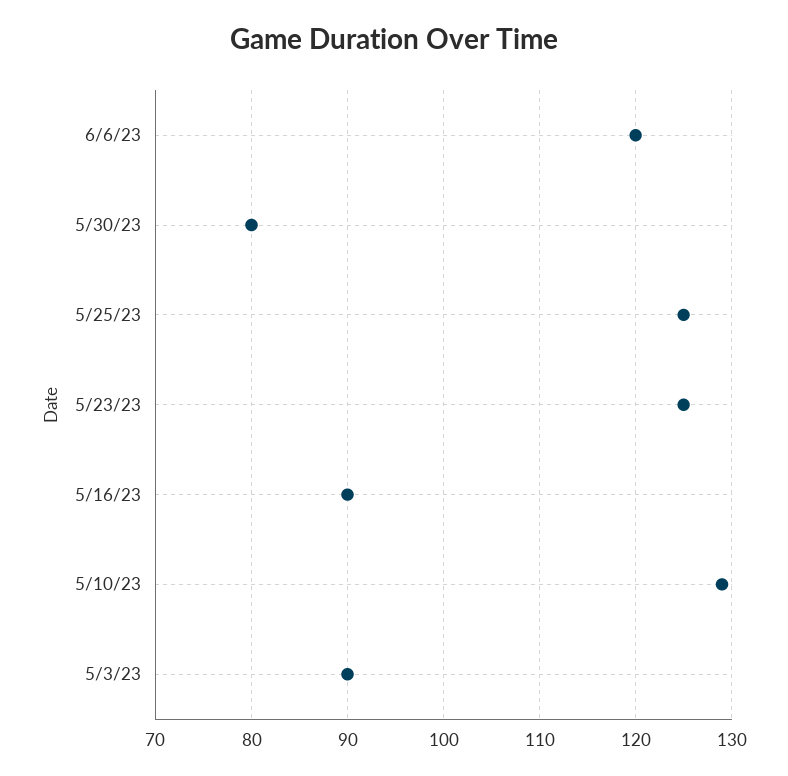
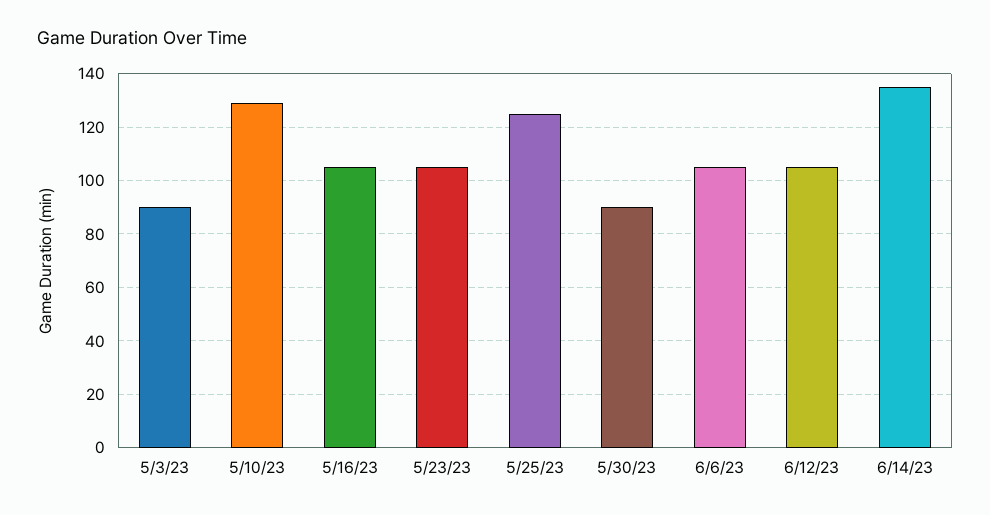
6/6/23: 120 -> 105
5/30/23: 80 -> 90
5/23/23: 125 -> 105
5/16/23: 90 -> 105
6/12/23: none -> 105
6/14/23: none -> 135

